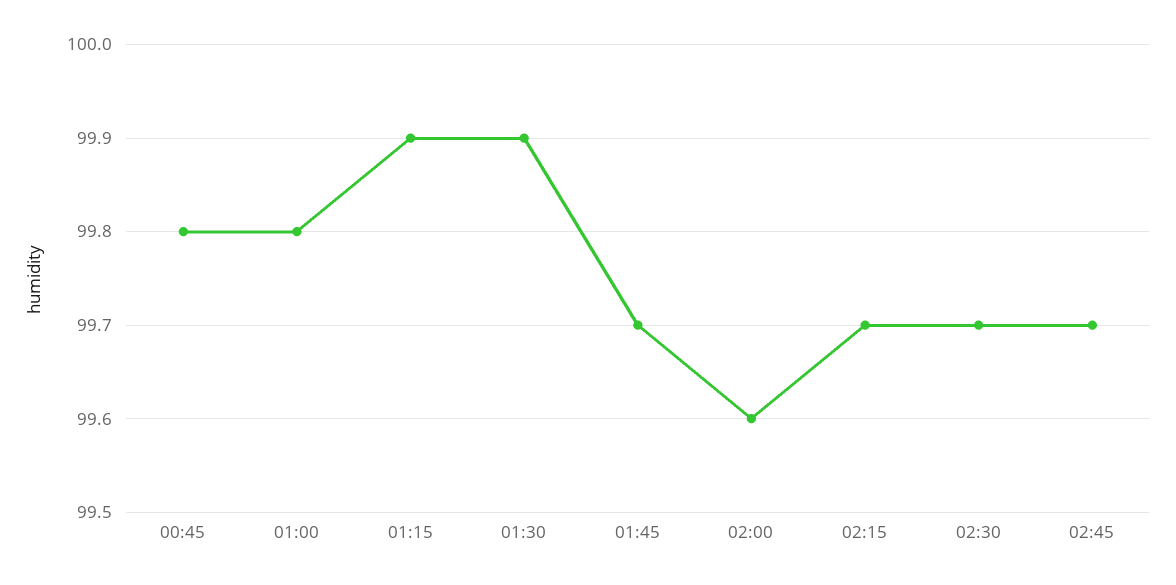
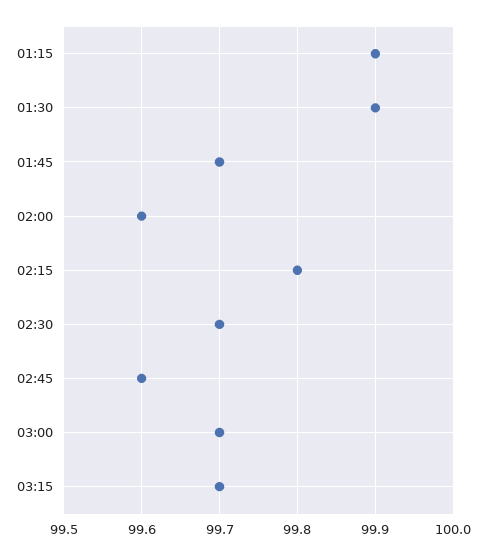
00:45: 99.8 -> none
01:00: 99.8 -> none
02:15: 99.7 -> 99.8
02:45: 99.7 -> 99.6
03:00: none -> 99.7
03:15: none -> 99.7

